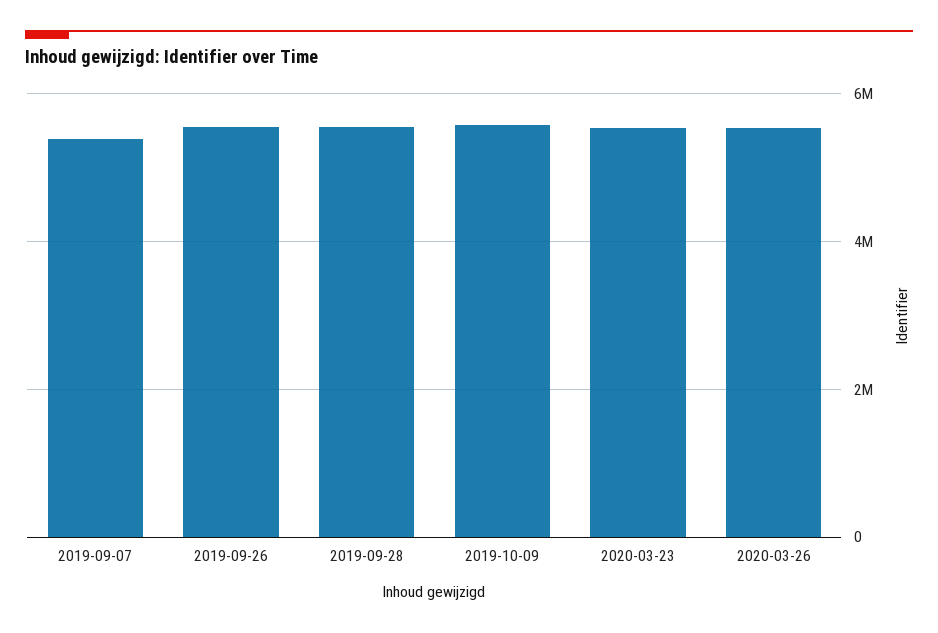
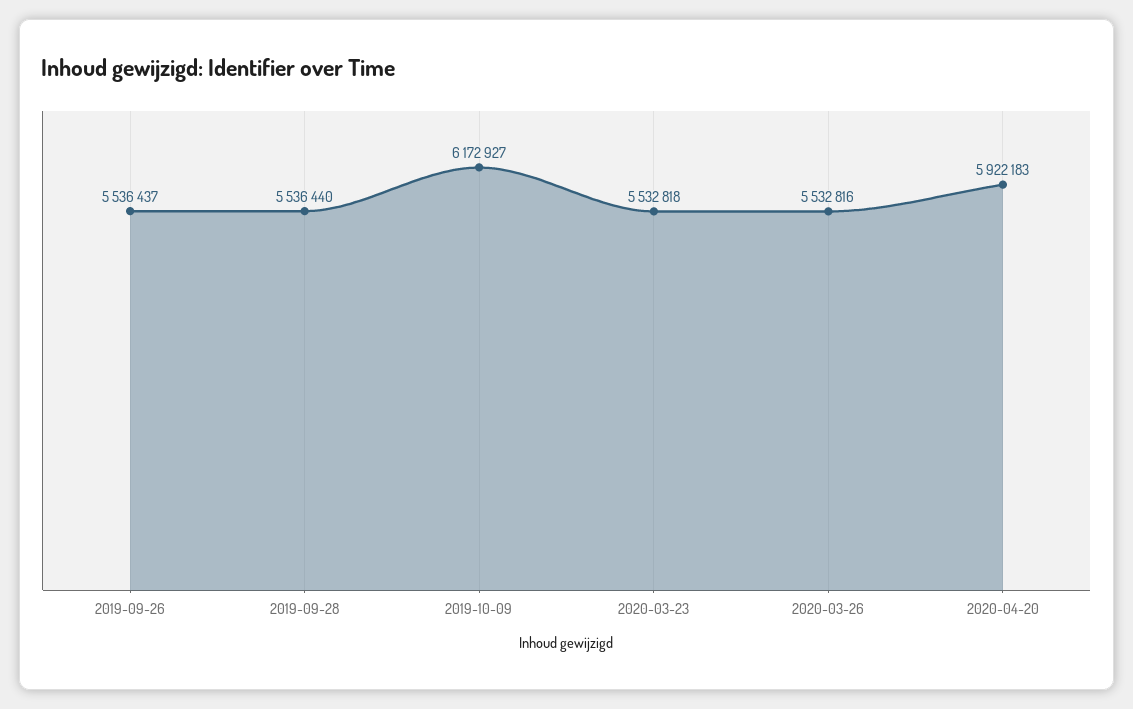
2019-09-07: 5400000 -> none
2019-10-09: 5600000 -> 6172927
2020-04-20: none -> 5922183

